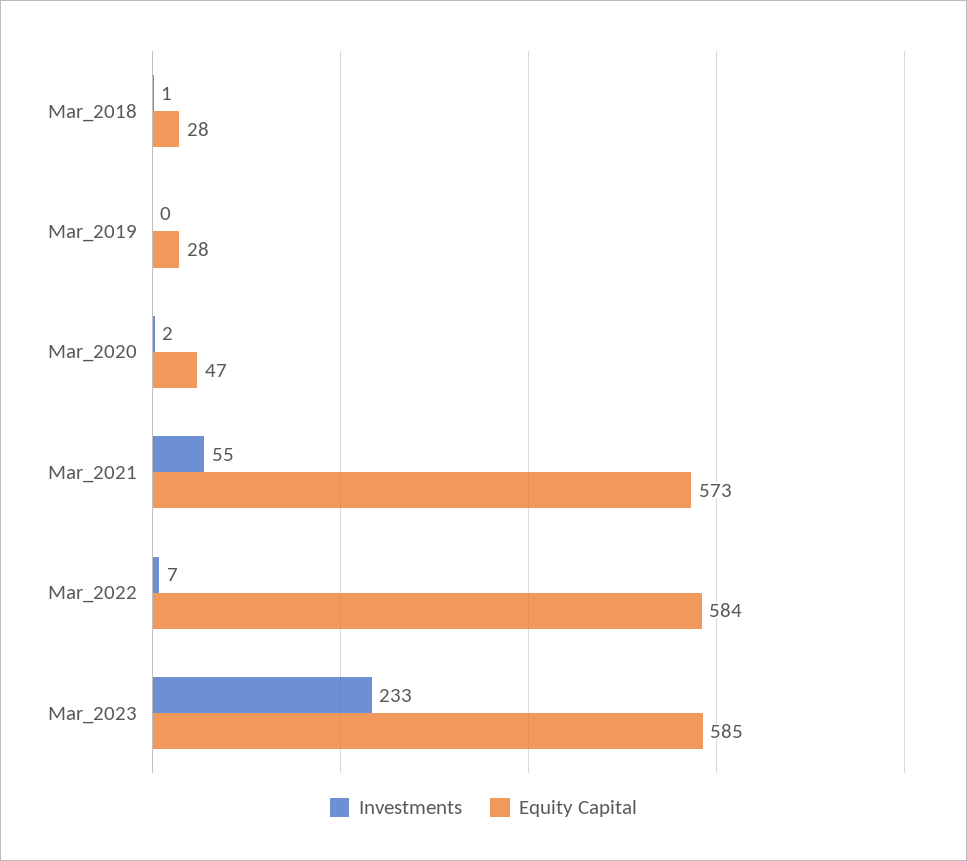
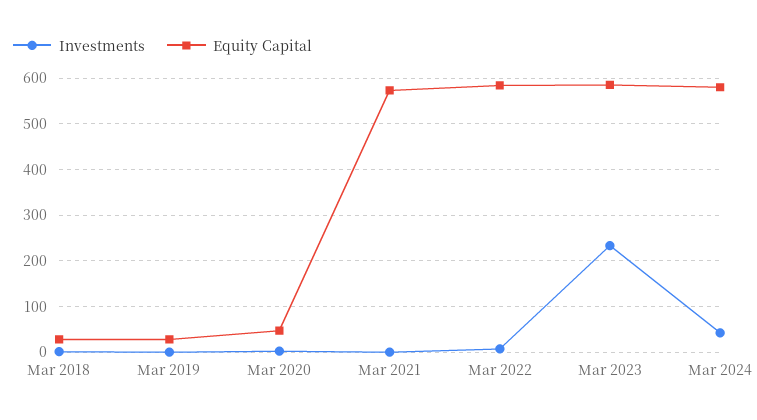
Investments, Mar_2021: 55 -> 0
Investments, Mar 2024: none -> 40
Equity Capital, Mar 2024: none -> 580

